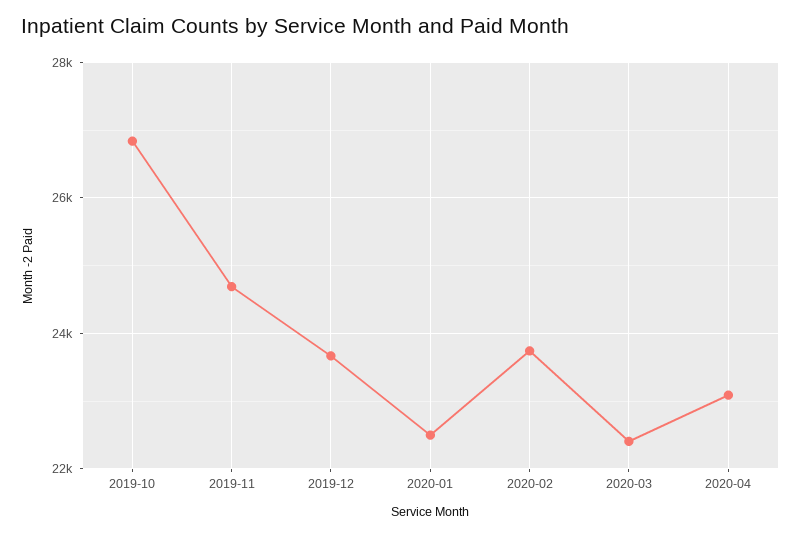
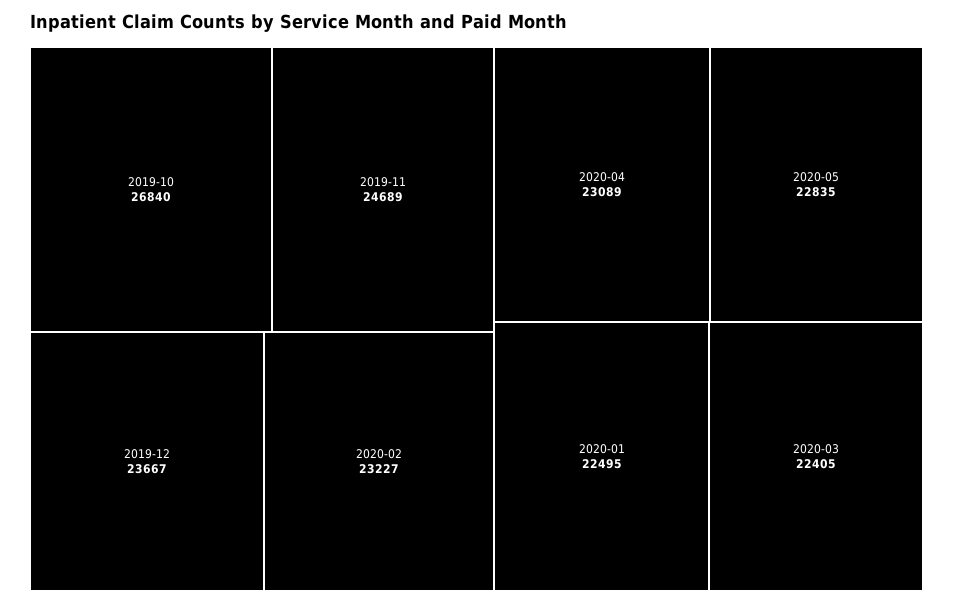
2020-02: 23800 -> 23227
2020-05: none -> 22835

